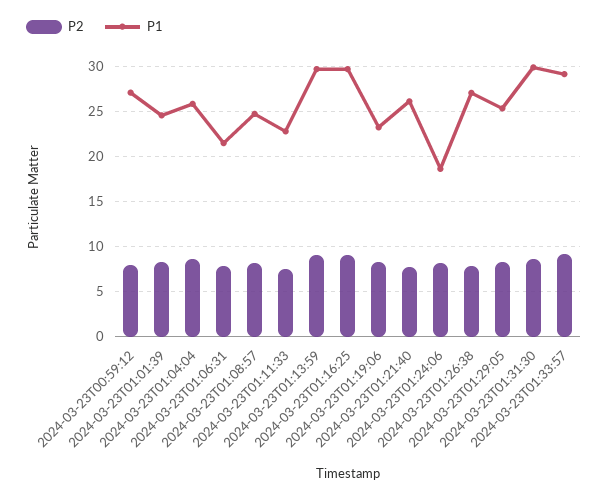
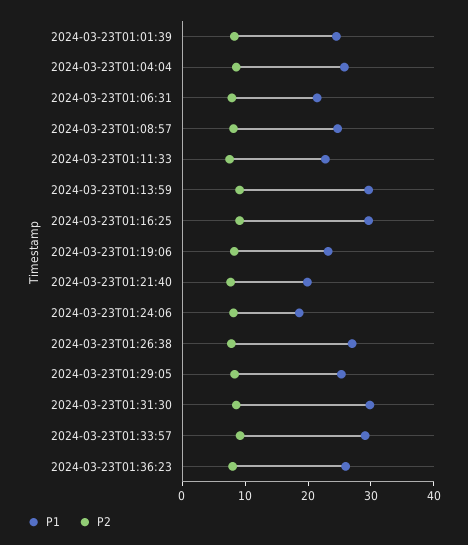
P2, 2024-03-23T00:59:12: 8 -> none
P1, 2024-03-23T00:59:12: 27 -> none
P1, 2024-03-23T01:21:40: 26 -> 20
P1, 2024-03-23T01:36:23: none -> 26
P2, 2024-03-23T01:36:23: none -> 8

